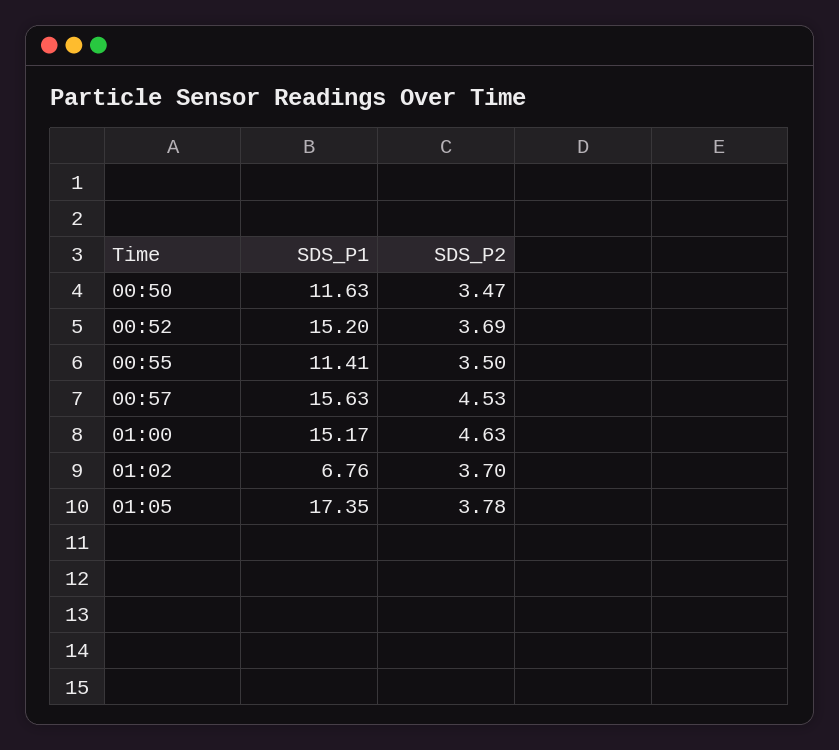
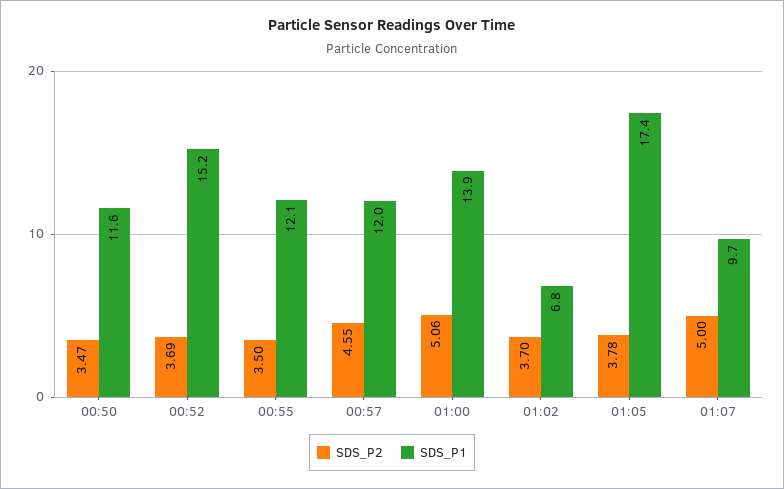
SDS_P1, 00:55: 11.41 -> 12.1
SDS_P1, 00:57: 15.63 -> 12
SDS_P2, 00:57: 4.53 -> 4.55
SDS_P1, 01:00: 15.17 -> 13.9
SDS_P2, 01:00: 4.63 -> 5.06
SDS_P2, 01:07: none -> 5
SDS_P1, 01:07: none -> 9.7

